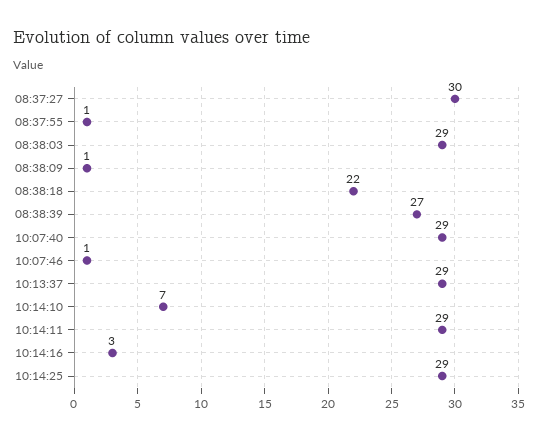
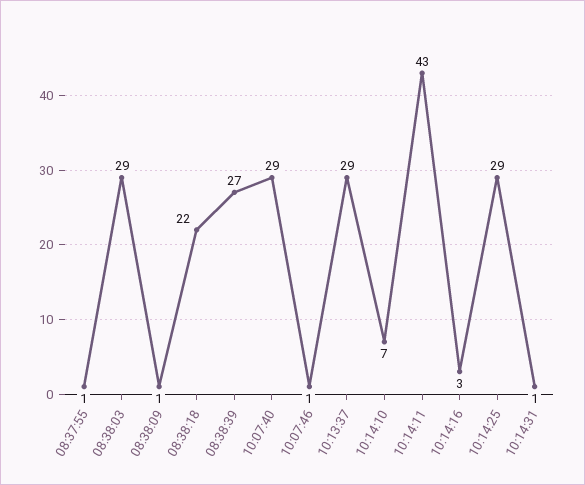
08:37:27: 30 -> none
10:14:11: 29 -> 43
10:14:31: none -> 1

